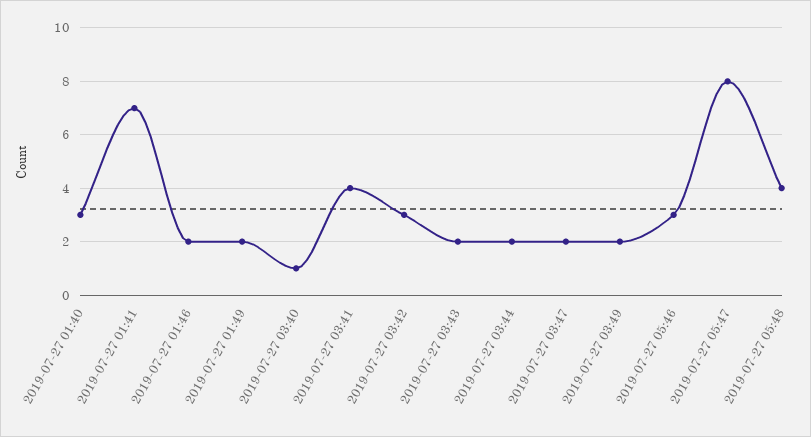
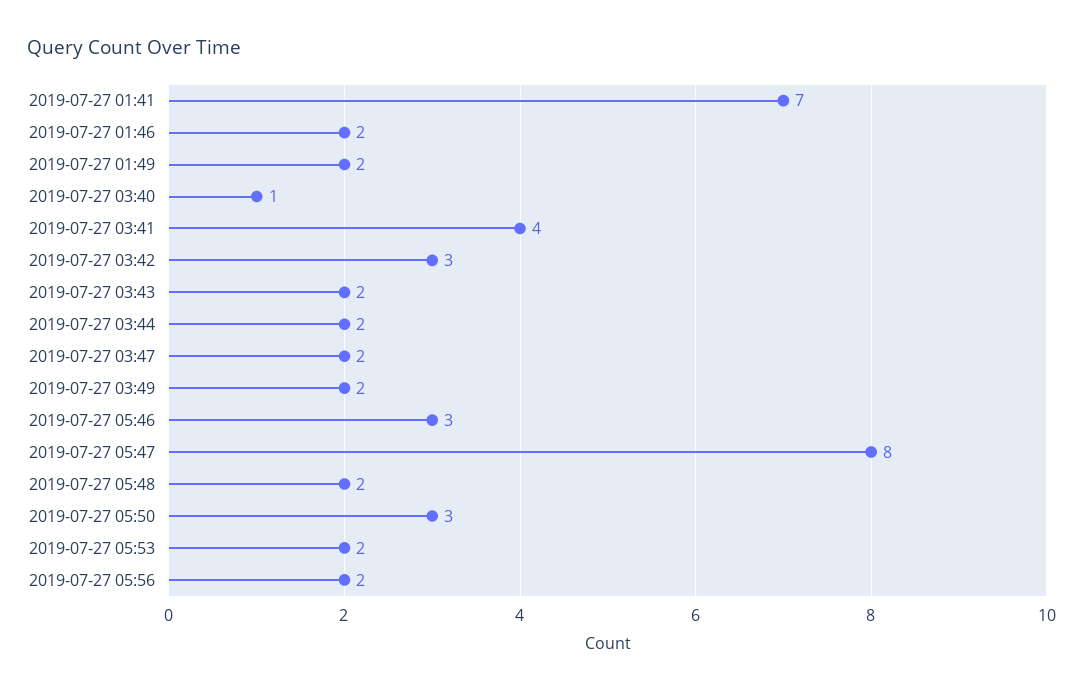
2019-07-27 01:40: 3 -> none
2019-07-27 05:48: 4 -> 2
2019-07-27 05:50: none -> 3
2019-07-27 05:53: none -> 2
2019-07-27 05:56: none -> 2

